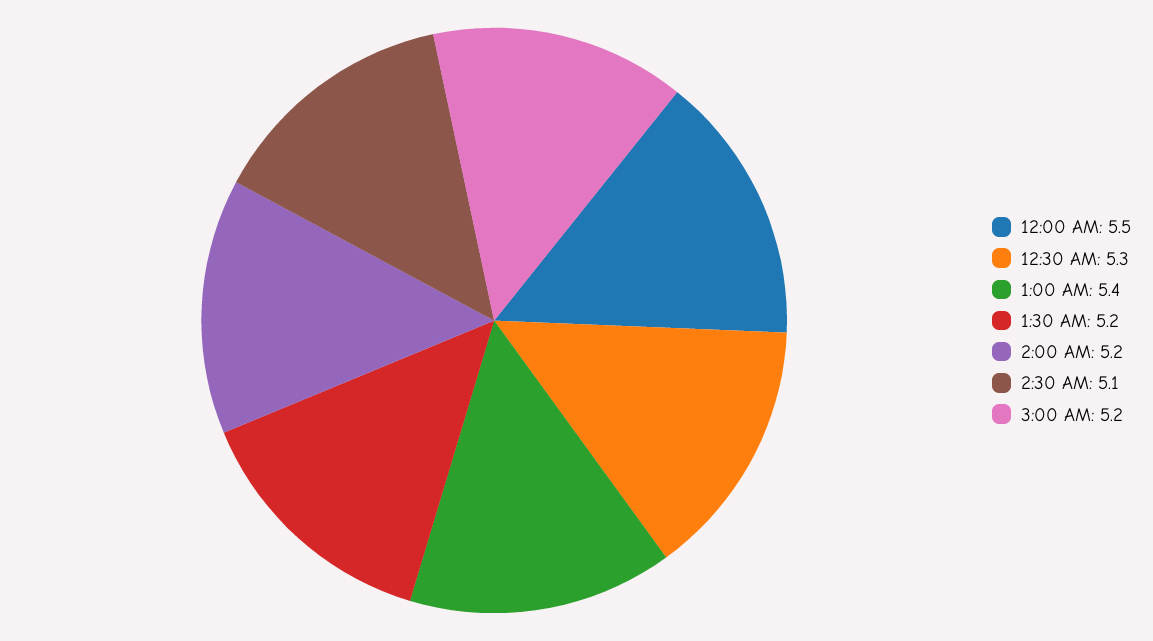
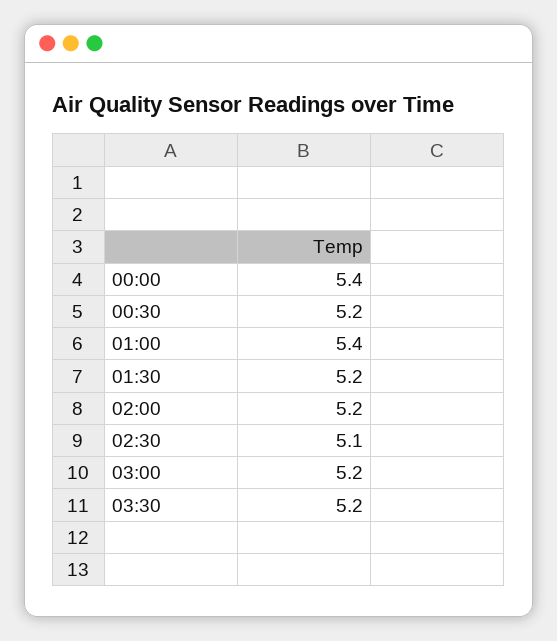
12:00 AM: 5.5 -> 5.4
12:30 AM: 5.3 -> 5.2
03:30: none -> 5.2

